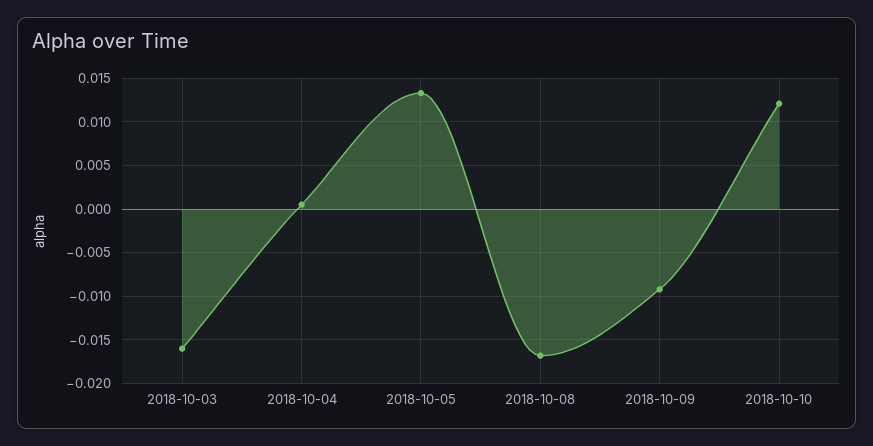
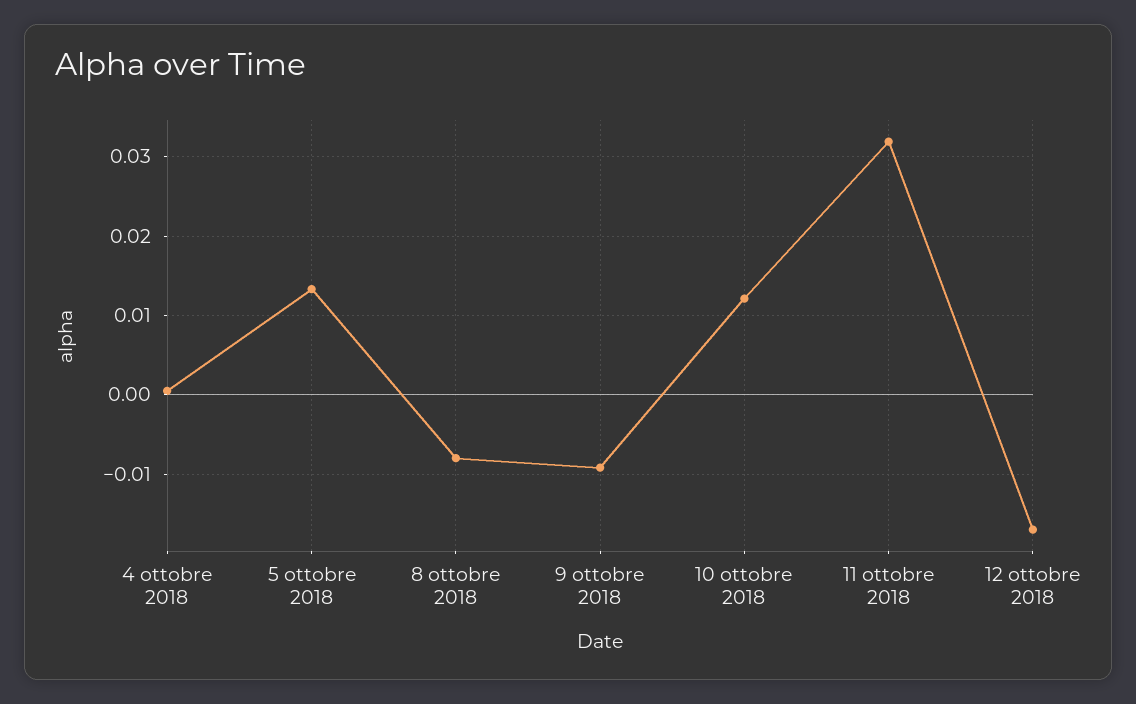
2018-10-03: -0.016 -> none
2018-10-08: -0.017 -> -0.008
11 ottobre 2018: none -> 0.032
12 ottobre 2018: none -> -0.017

